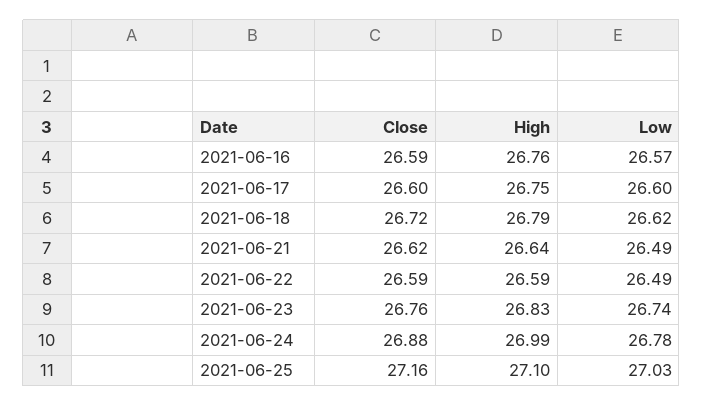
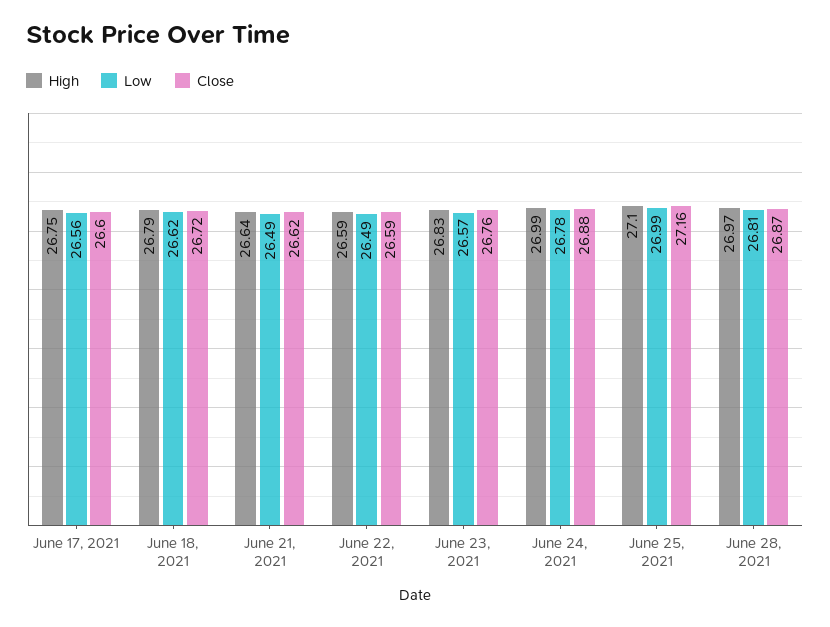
Close, 2021-06-16: 26.59 -> none
High, 2021-06-16: 26.76 -> none
Low, 2021-06-16: 26.57 -> none
Low, 2021-06-17: 26.6 -> 26.56
Low, 2021-06-23: 26.74 -> 26.57
Low, 2021-06-25: 27.03 -> 26.99
High, June 28, 2021: none -> 26.97
Low, June 28, 2021: none -> 26.81
Close, June 28, 2021: none -> 26.87

